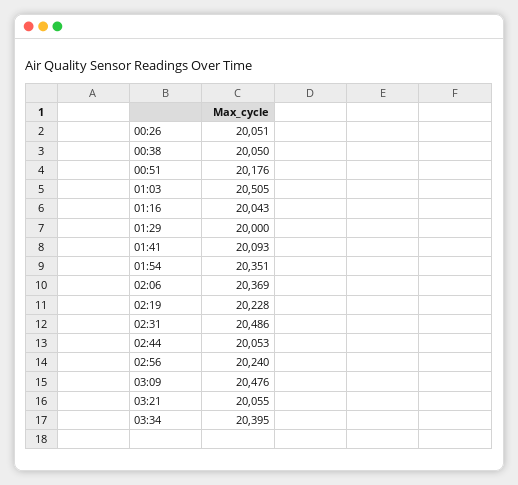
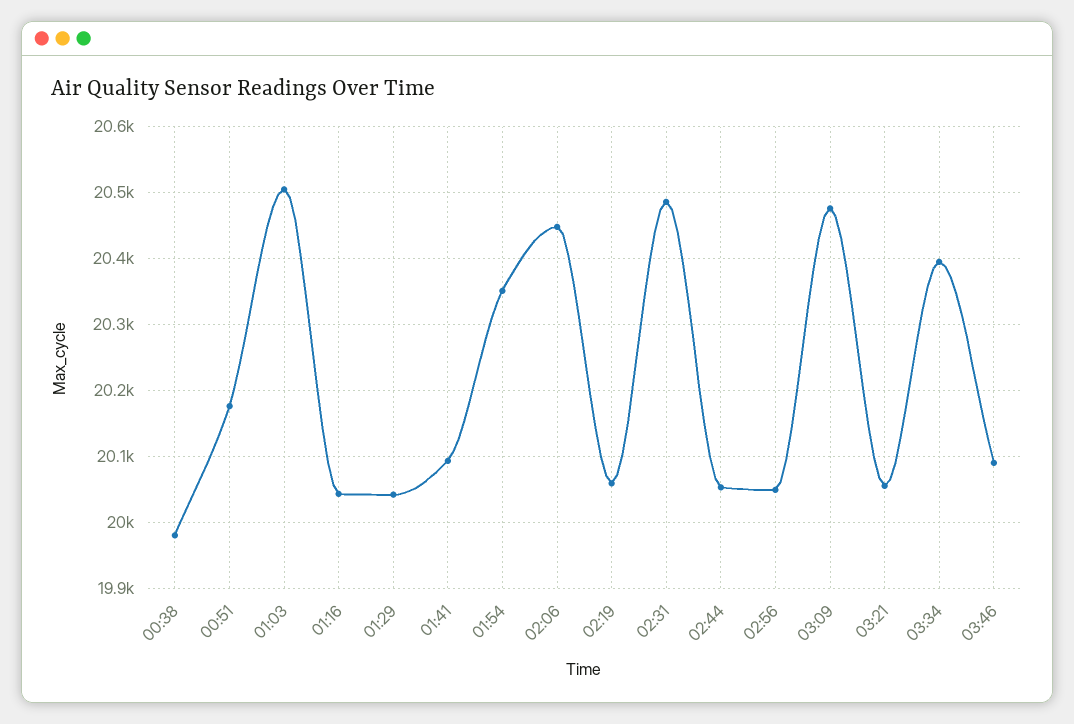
00:26: 20051 -> none
00:38: 20050 -> 19980
01:29: 20000 -> 20040
02:06: 20369 -> 20450
02:19: 20228 -> 20060
02:56: 20240 -> 20050
03:46: none -> 20090

